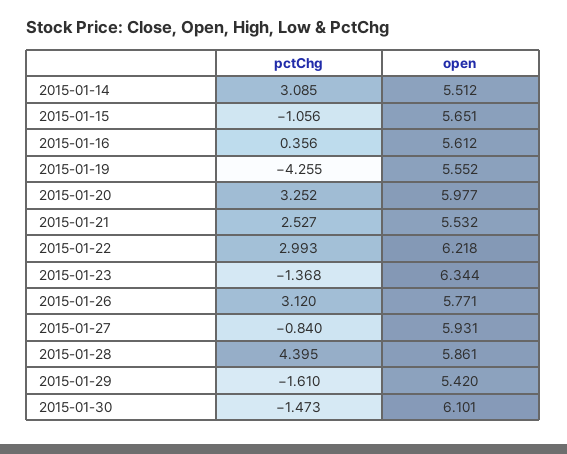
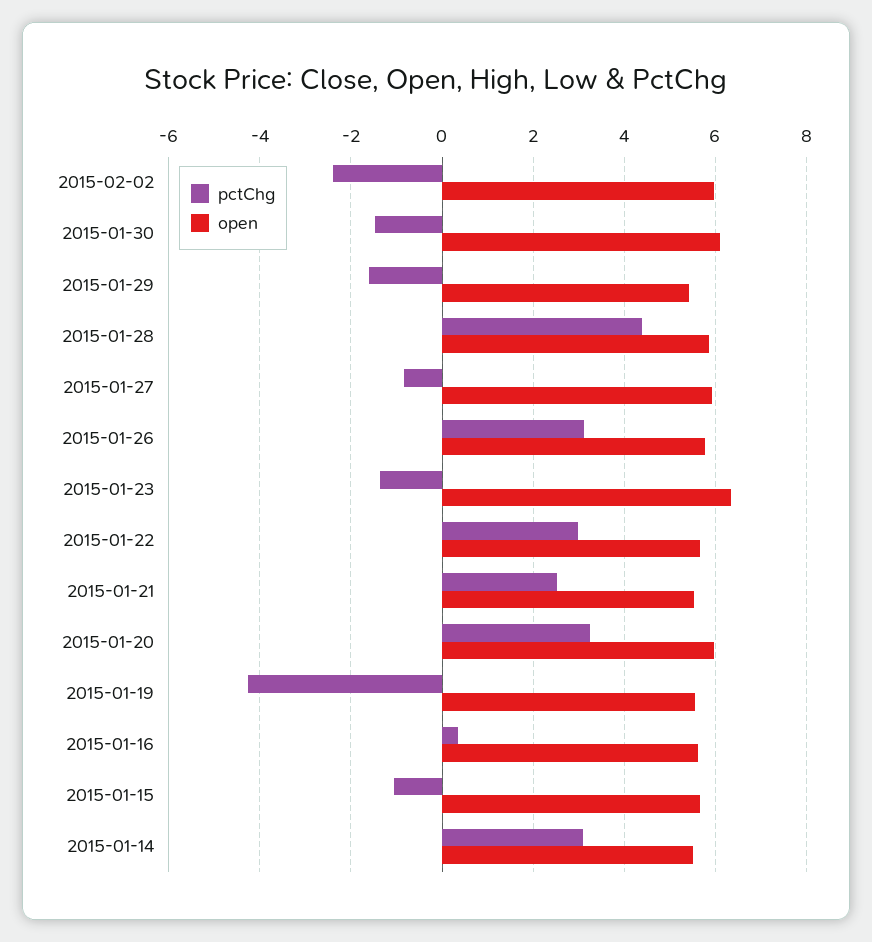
open, 2015-01-22: 6.218 -> 5.6
pctChg, 2015-02-02: none -> -2.4
open, 2015-02-02: none -> 6

